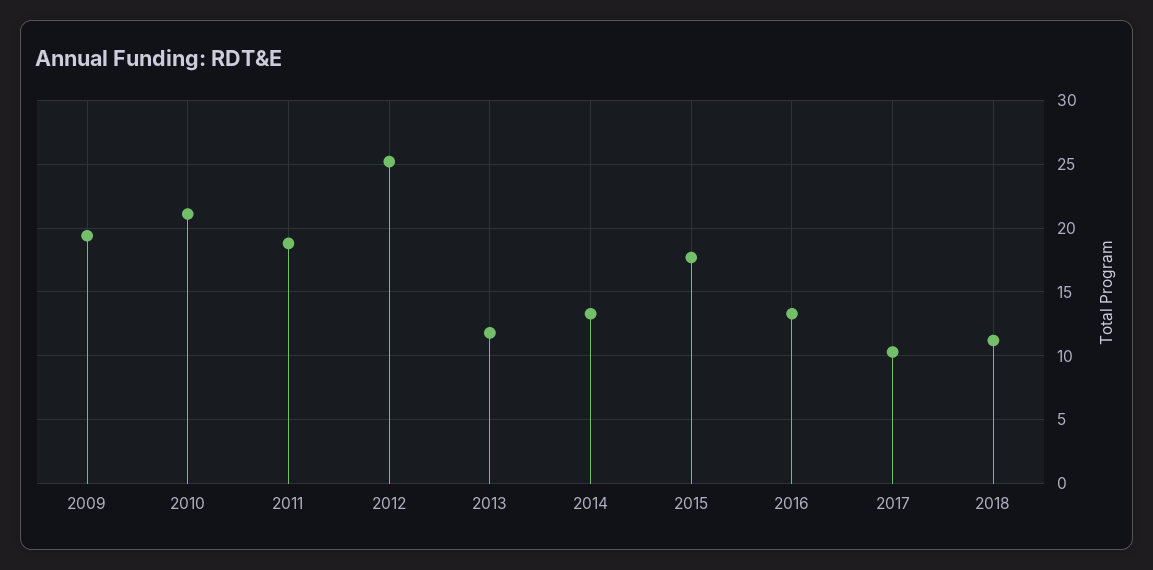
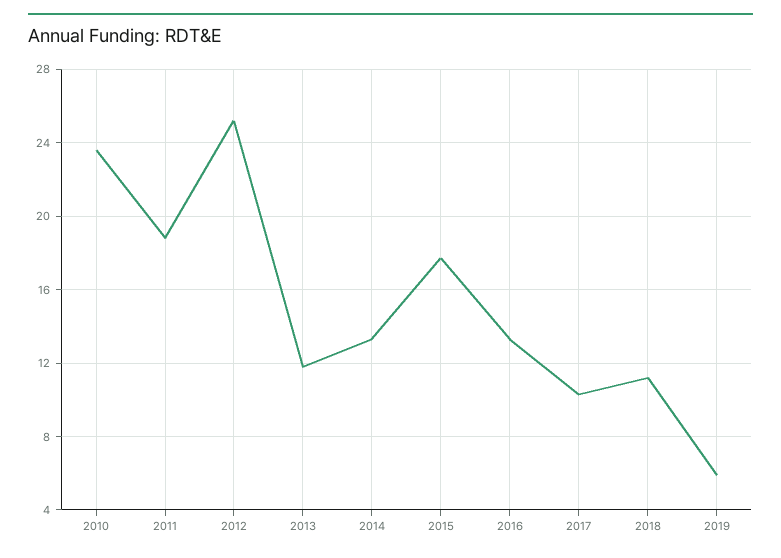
2009: 19.5 -> none
2010: 21 -> 23.5
2019: none -> 6

